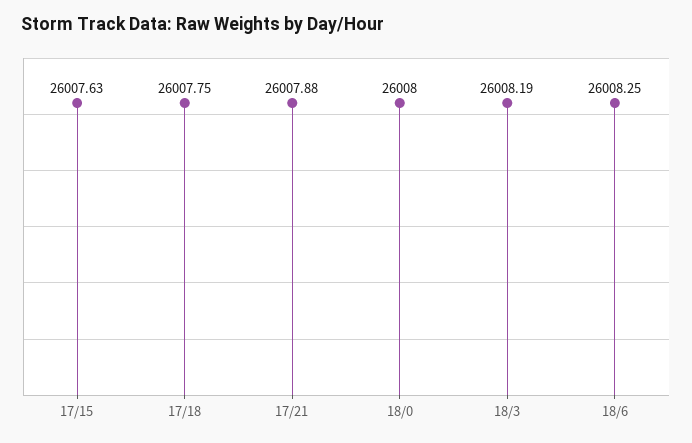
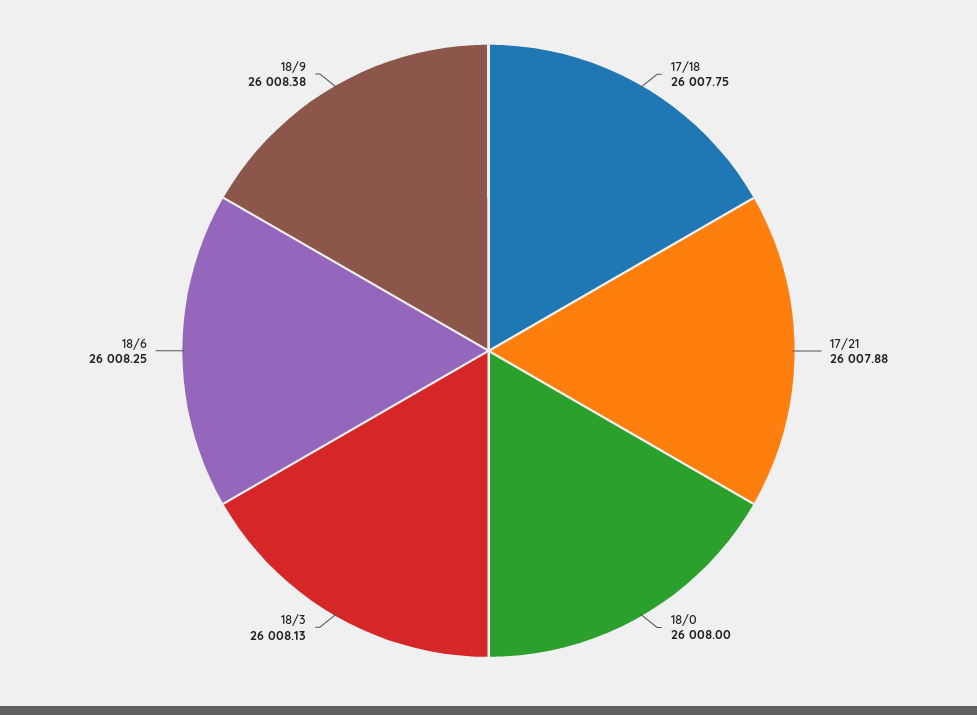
17/15: 26007.63 -> none
18/3: 26008.19 -> 26008.13
18/9: none -> 26008.38

